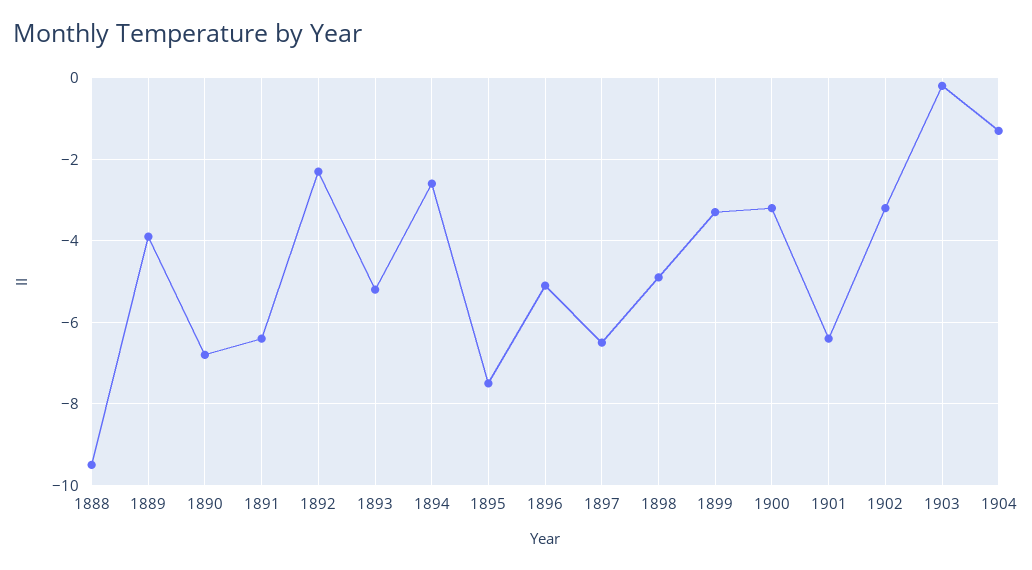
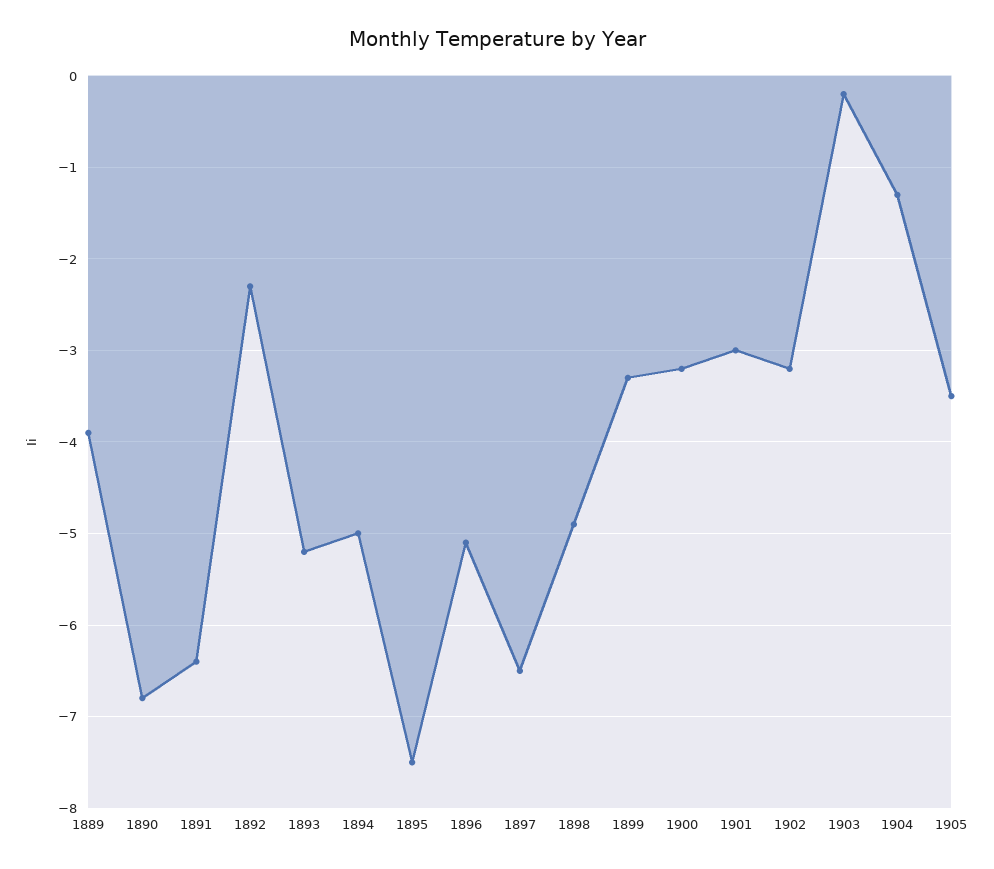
1888: -9.5 -> none
1894: -2.5 -> -5
1901: -6.5 -> -3
1905: none -> -3.5

